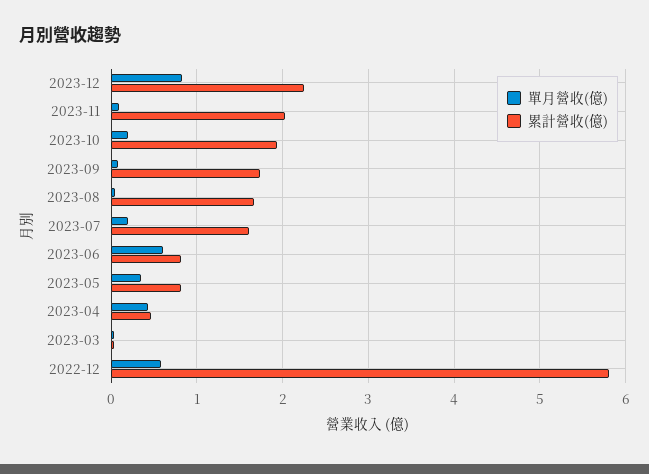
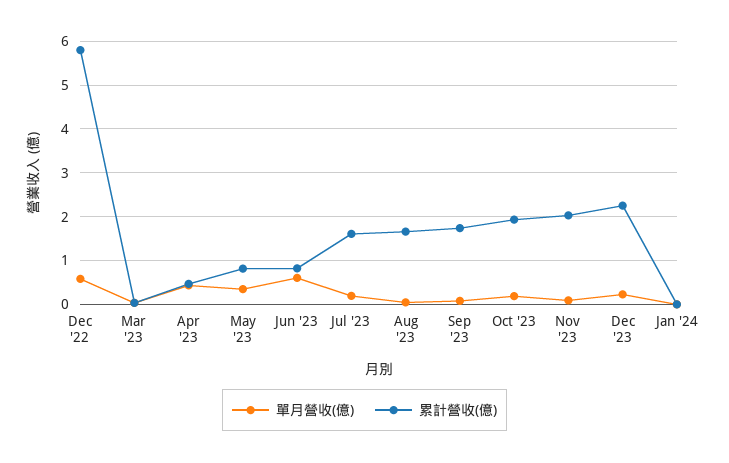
單月營收(億), 2023-12: 0.8 -> 0.2
單月營收(億), Jan '24: none -> 0
累計營收(億), Jan '24: none -> 0

